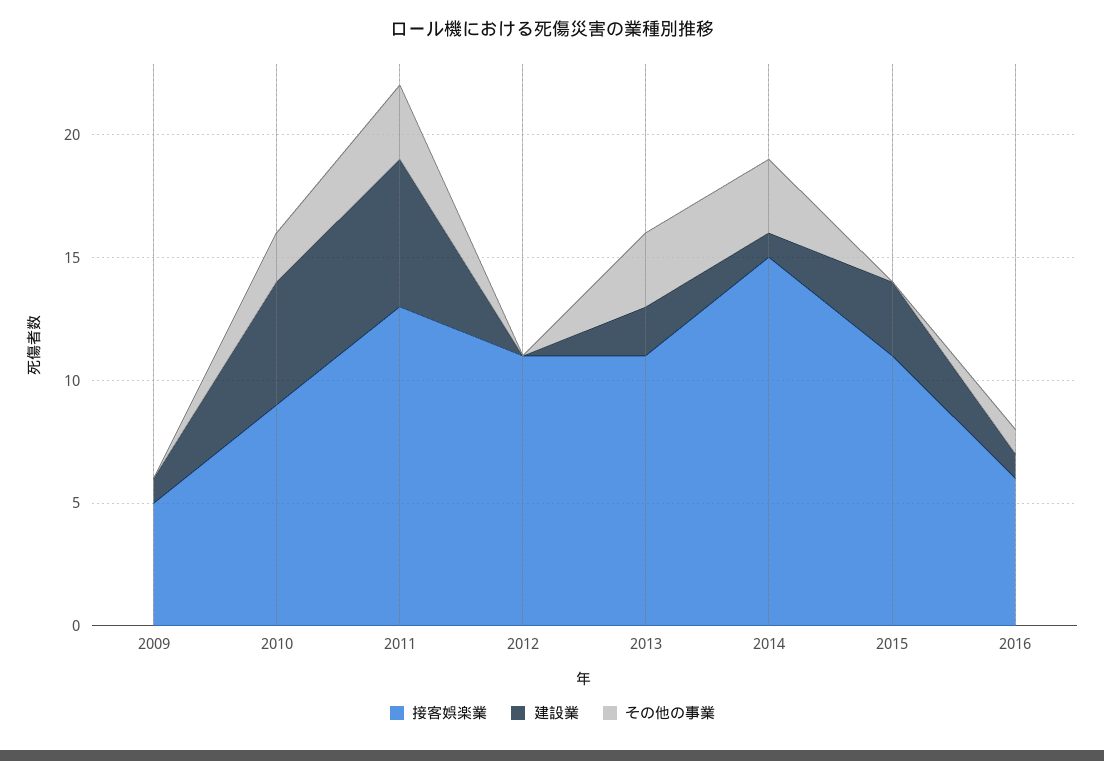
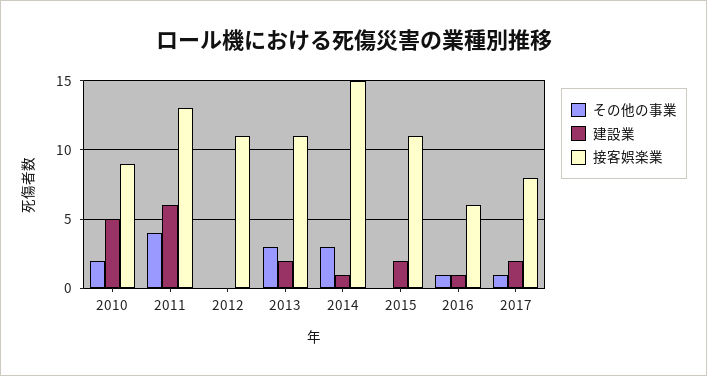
接客娯楽業, 2009: 5 -> none
建設業, 2009: 1 -> none
その他の事業, 2009: 0 -> none
その他の事業, 2011: 3 -> 4
建設業, 2015: 3 -> 2
その他の事業, 2017: none -> 1
建設業, 2017: none -> 2
接客娯楽業, 2017: none -> 8

